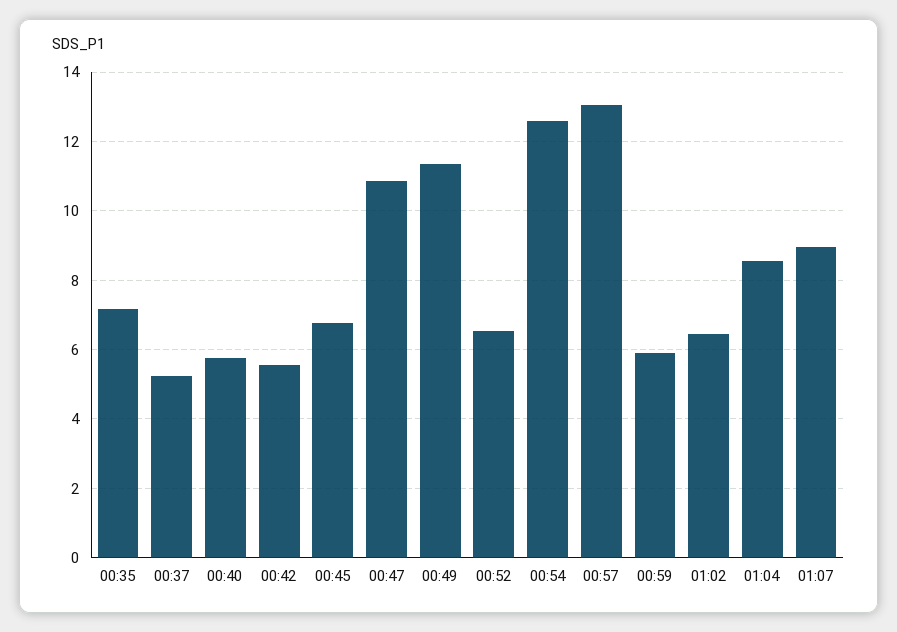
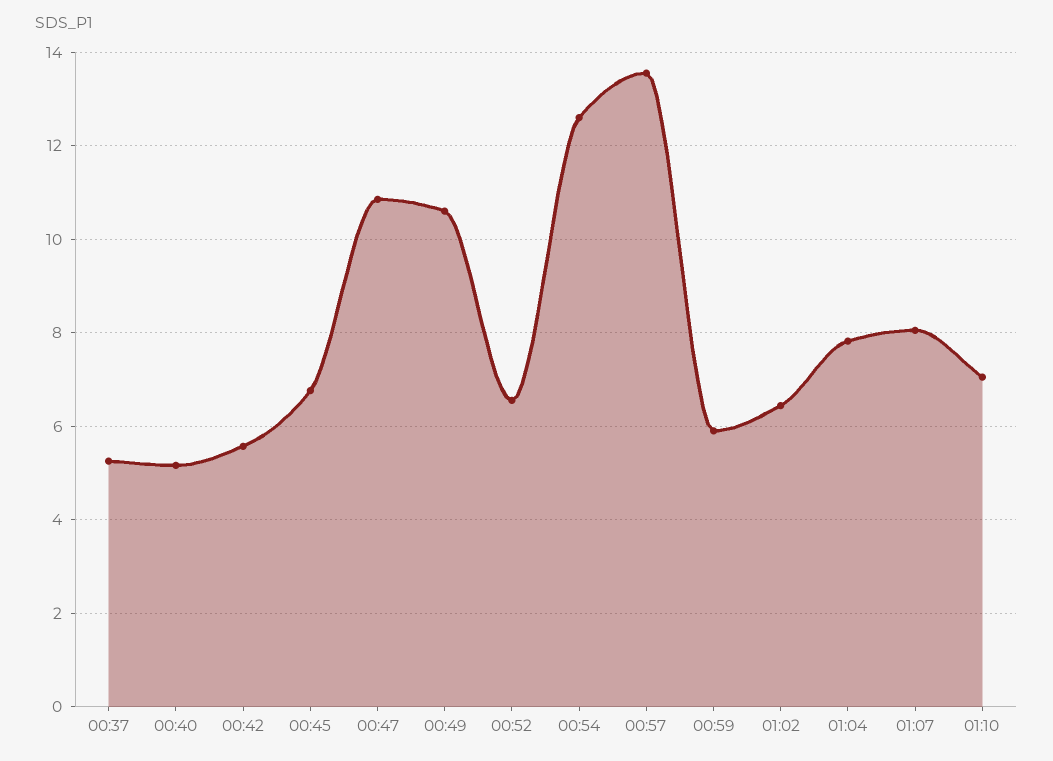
00:35: 7.2 -> none
00:40: 5.8 -> 5.2
00:49: 11.4 -> 10.6
00:57: 13 -> 13.6
01:04: 8.6 -> 7.8
01:07: 9 -> 8
01:10: none -> 7

